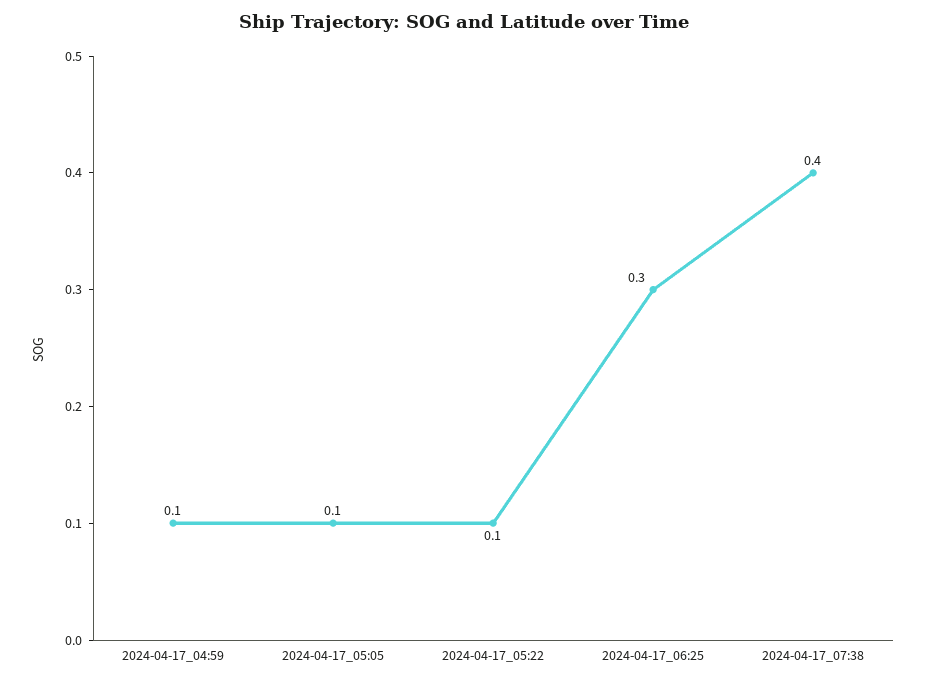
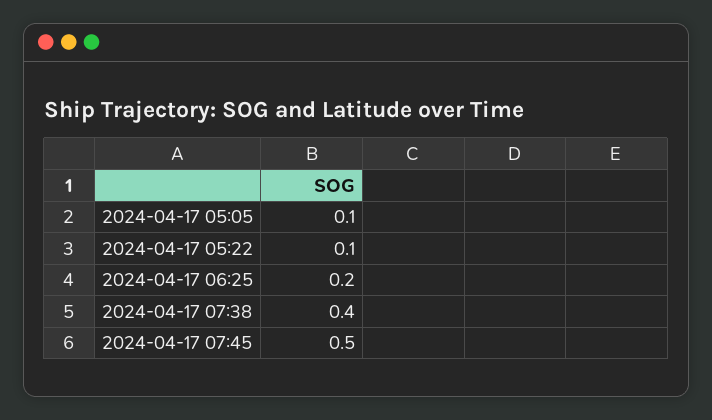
2024-04-17_04:59: 0.1 -> none
2024-04-17_06:25: 0.3 -> 0.2
2024-04-17 07:45: none -> 0.5

